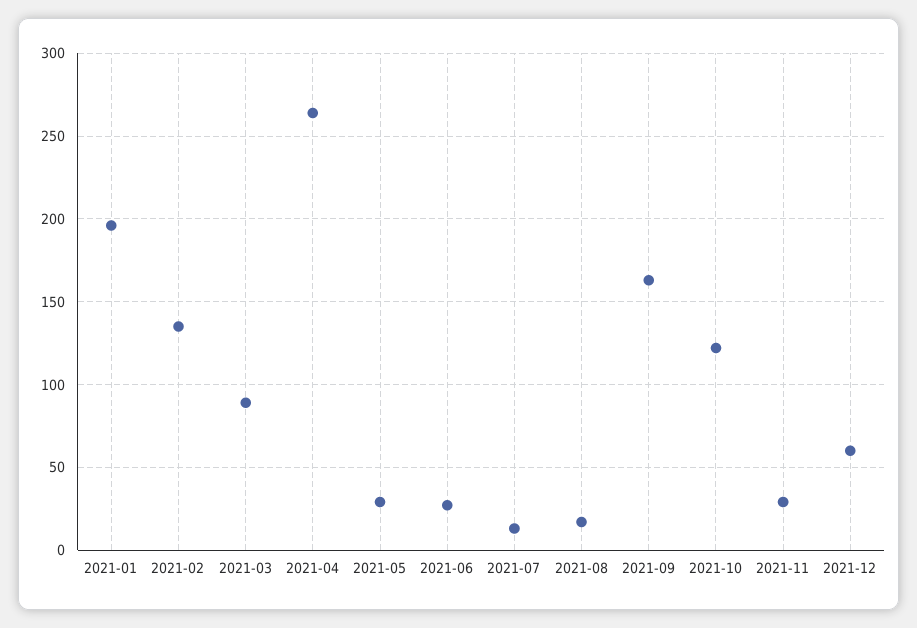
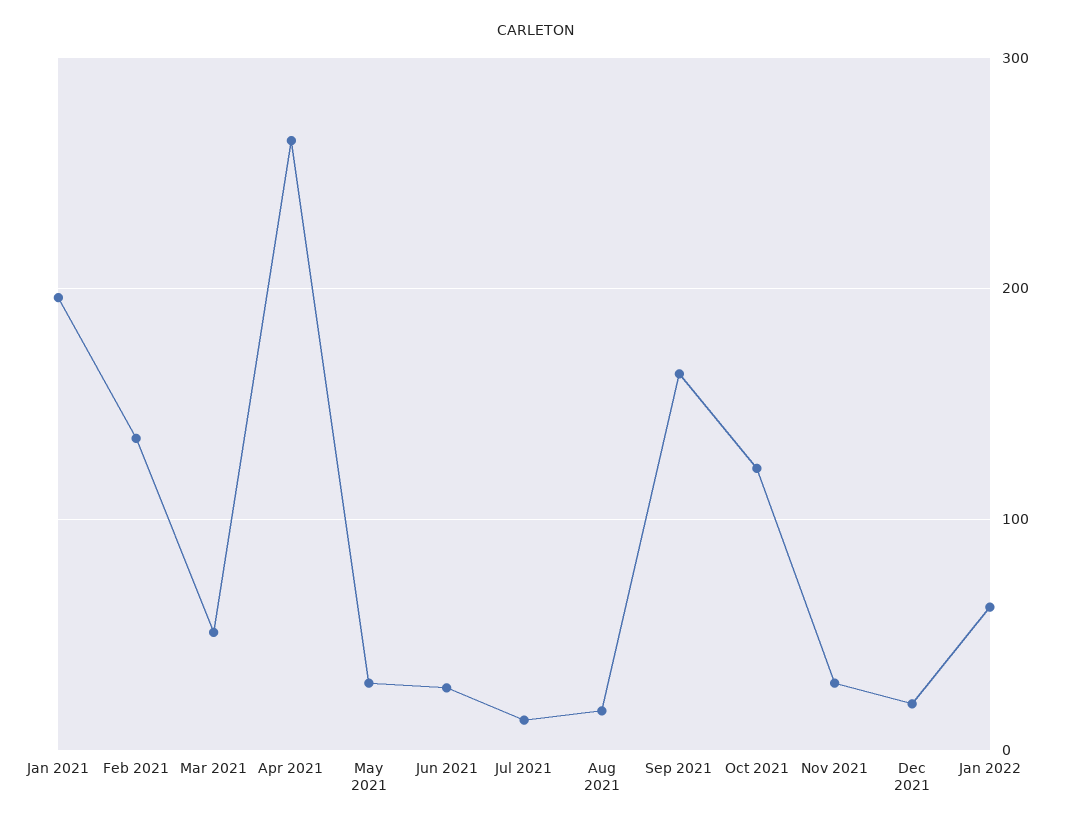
2021-03: 90 -> 50
2021-12: 60 -> 20
Jan 2022: none -> 60

